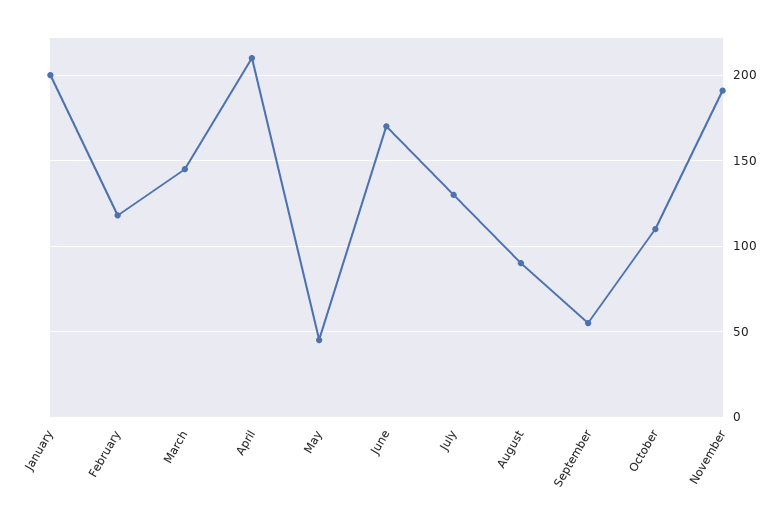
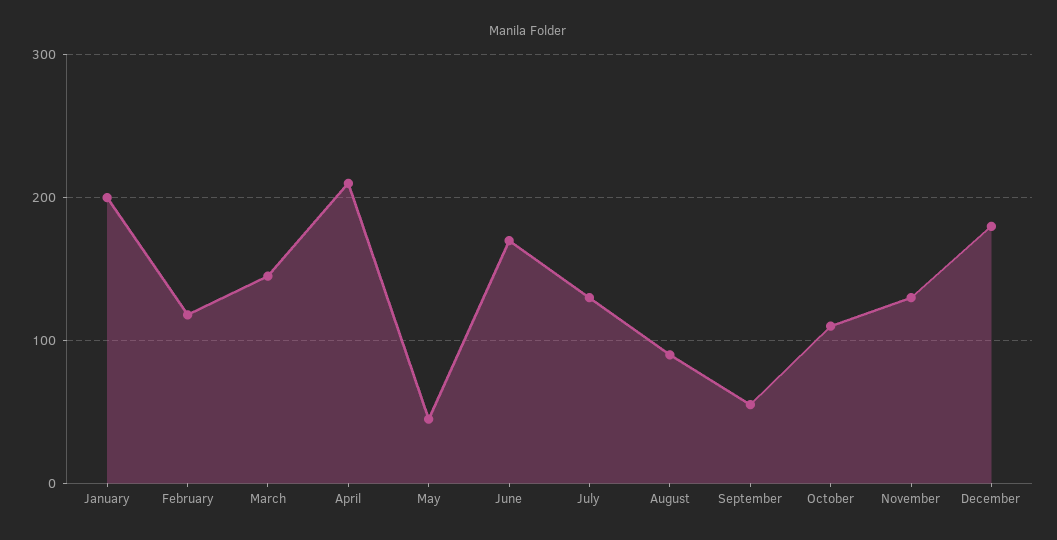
November: 190 -> 130
December: none -> 180

